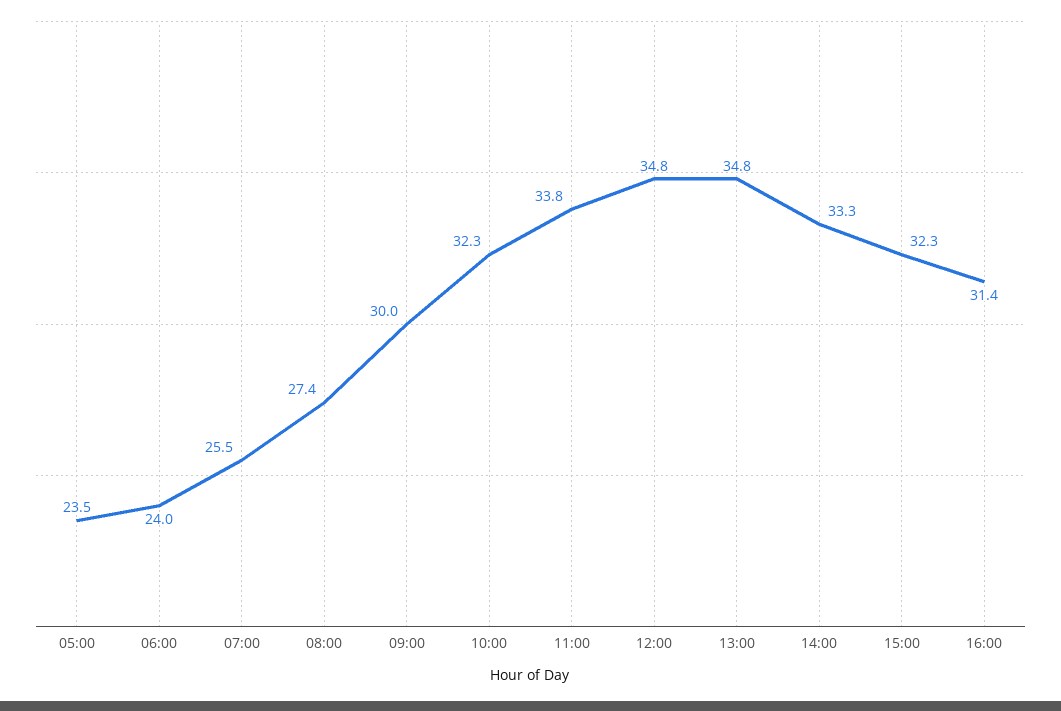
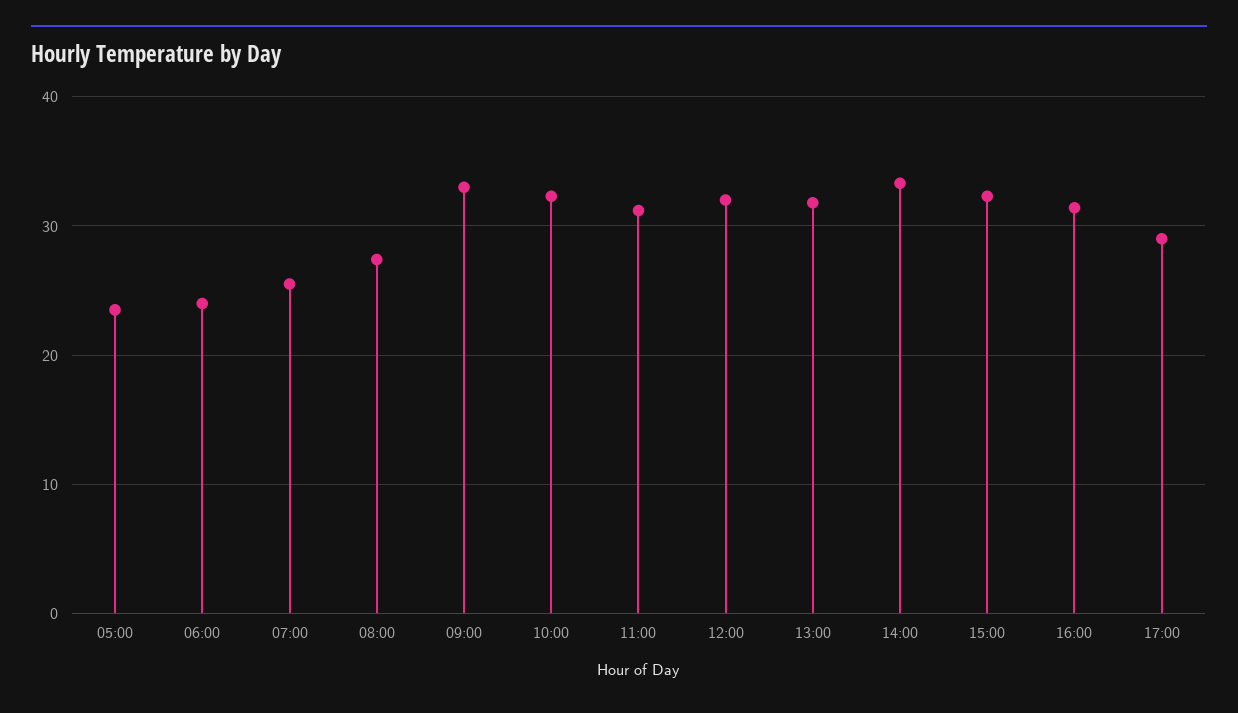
09:00: 30 -> 33
11:00: 33.8 -> 31
12:00: 34.8 -> 32
13:00: 34.8 -> 32
17:00: none -> 29

